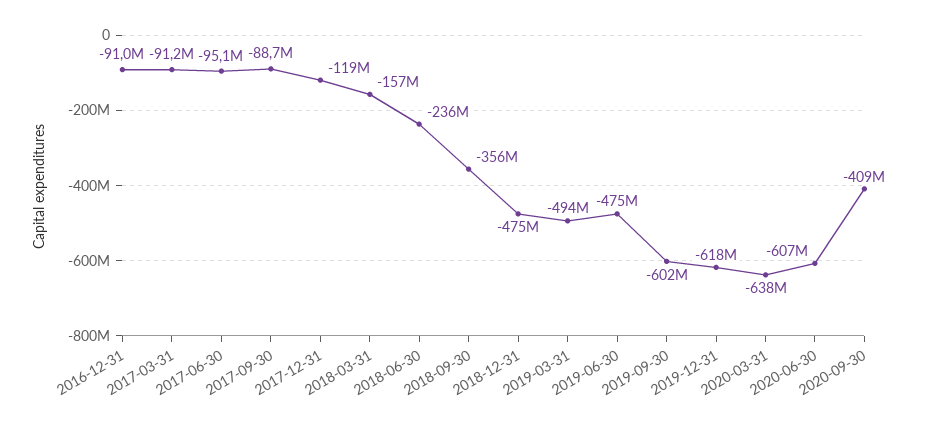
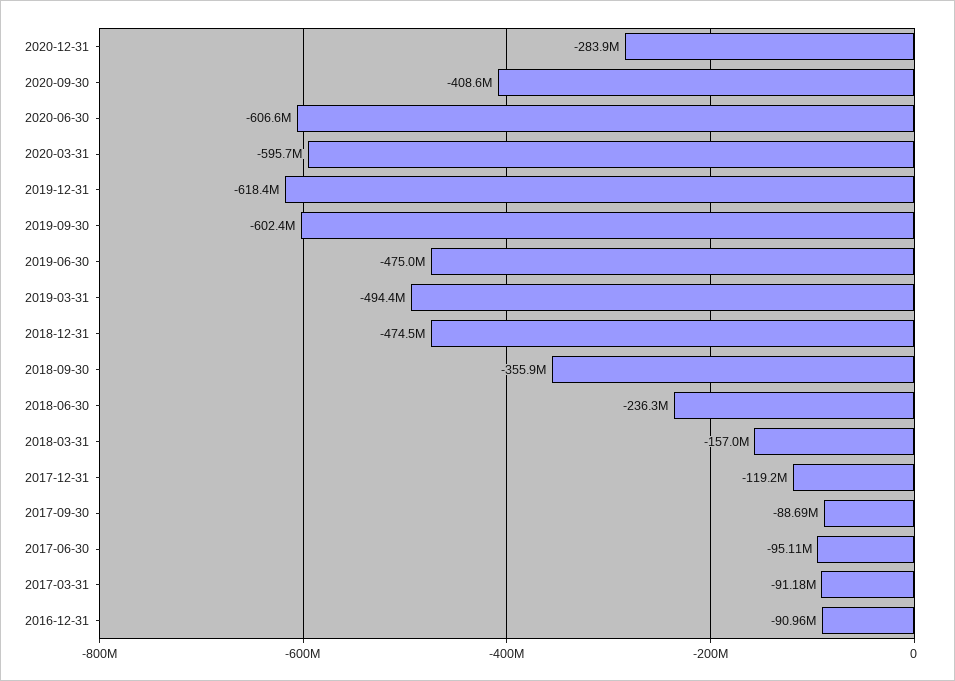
2020-03-31: -638000000 -> -595700000
2020-12-31: none -> -283900000

